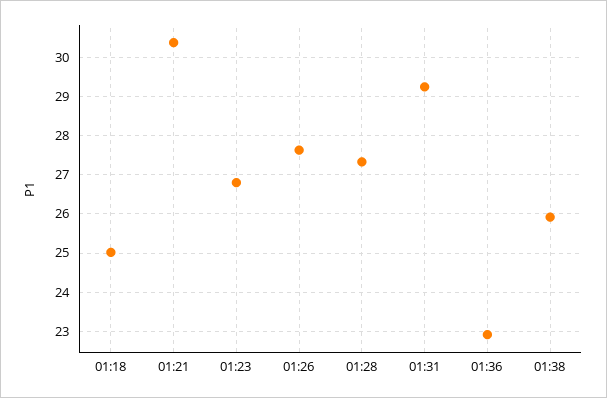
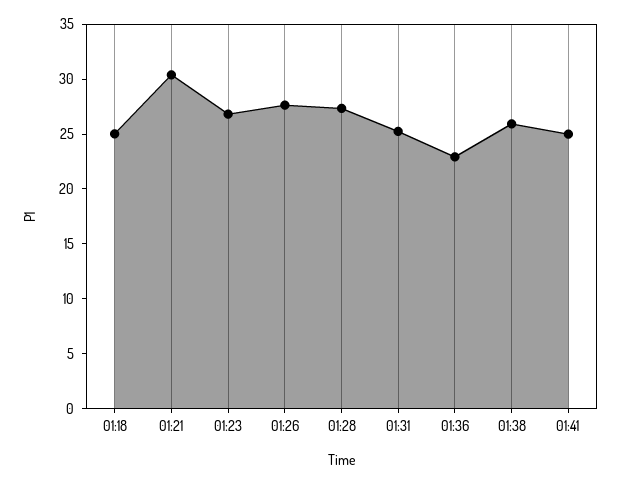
01:31: 29.2 -> 25
01:41: none -> 25

